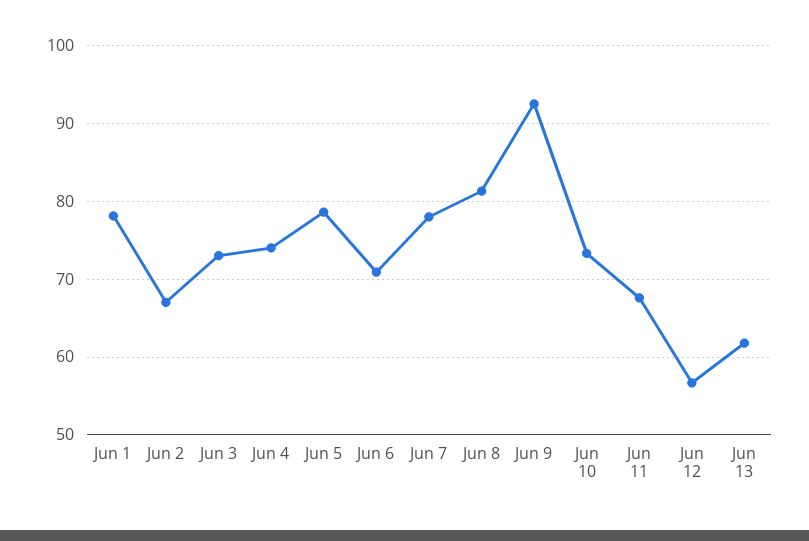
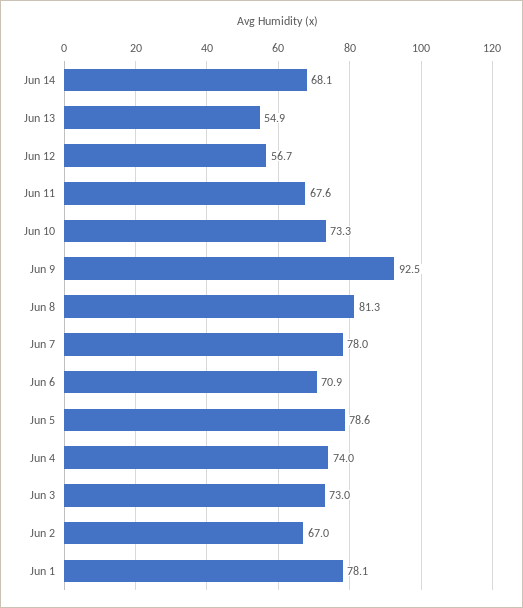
Jun 13: 62 -> 54.9
Jun 14: none -> 68.1

